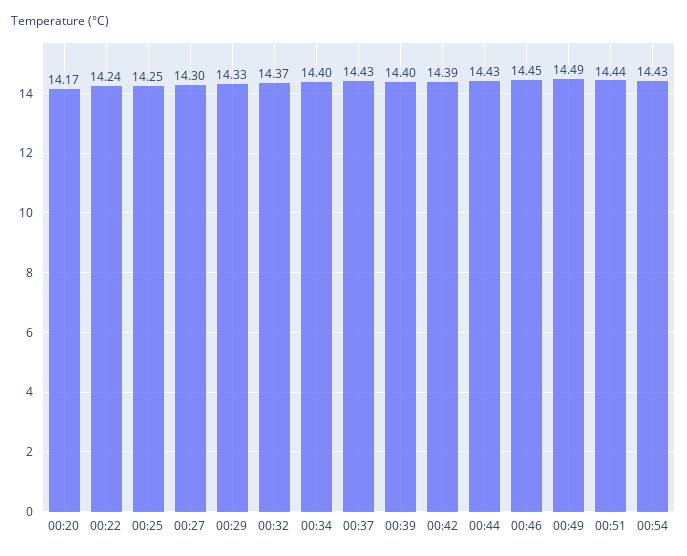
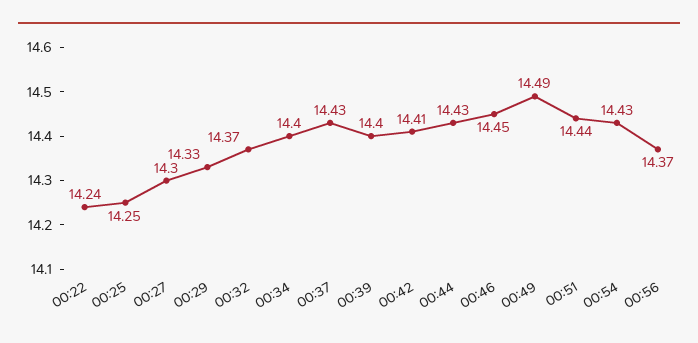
00:20: 14.17 -> none
00:42: 14.39 -> 14.41
00:56: none -> 14.37

